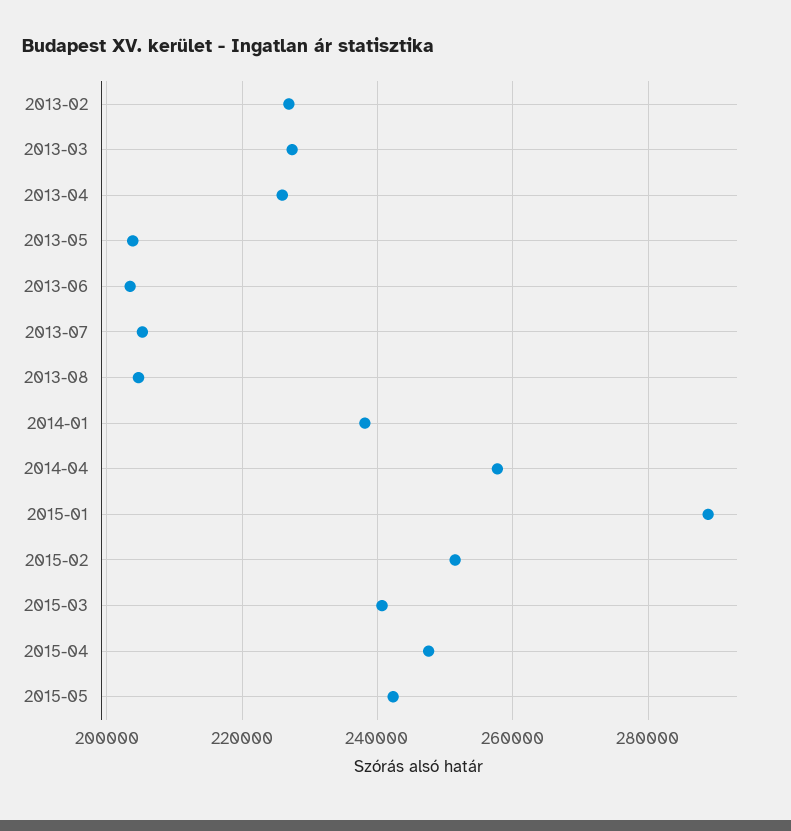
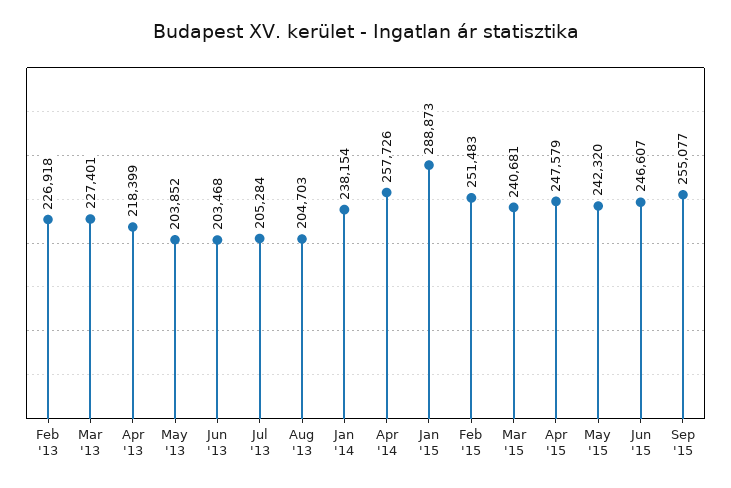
2013-04: 226000 -> 218399
Jun '15: none -> 246607
Sep '15: none -> 255077

